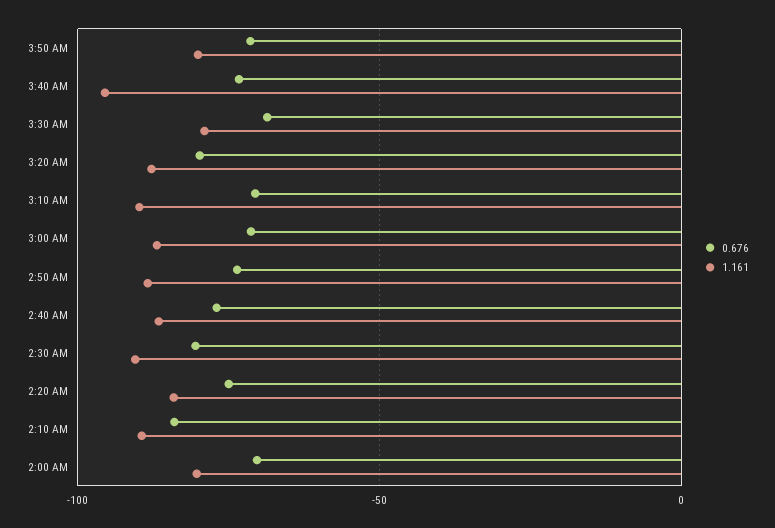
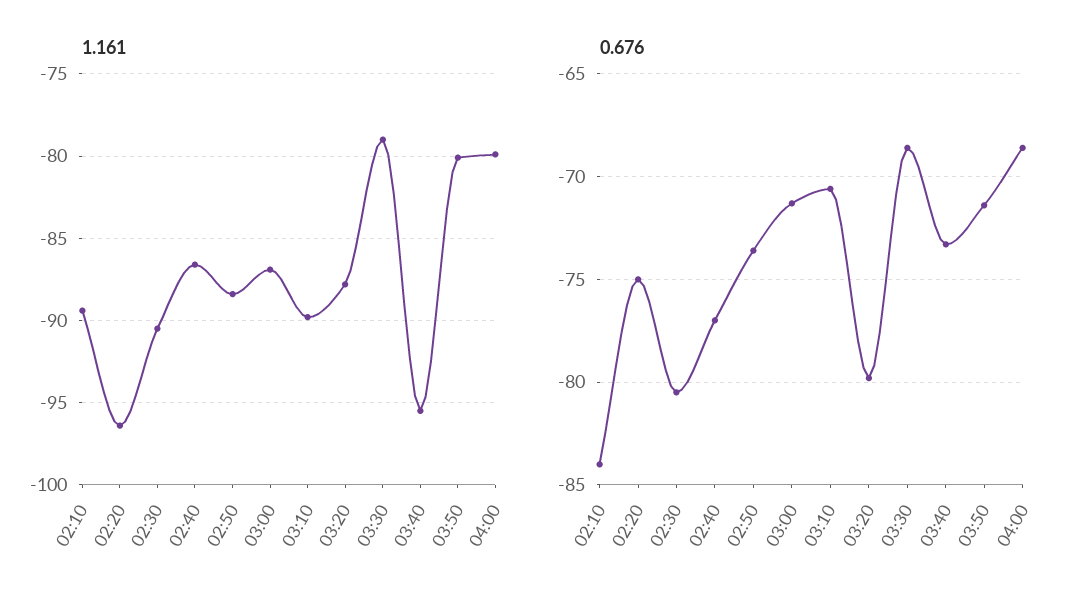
1.161, 2:20 AM: -85 -> -96.5
0.676, 2:00 AM: -70 -> none
1.161, 2:00 AM: -80 -> none
1.161, 04:00: none -> -80
0.676, 04:00: none -> -68.5

